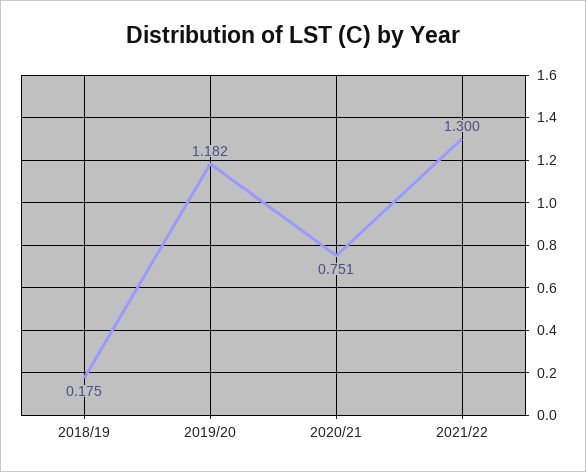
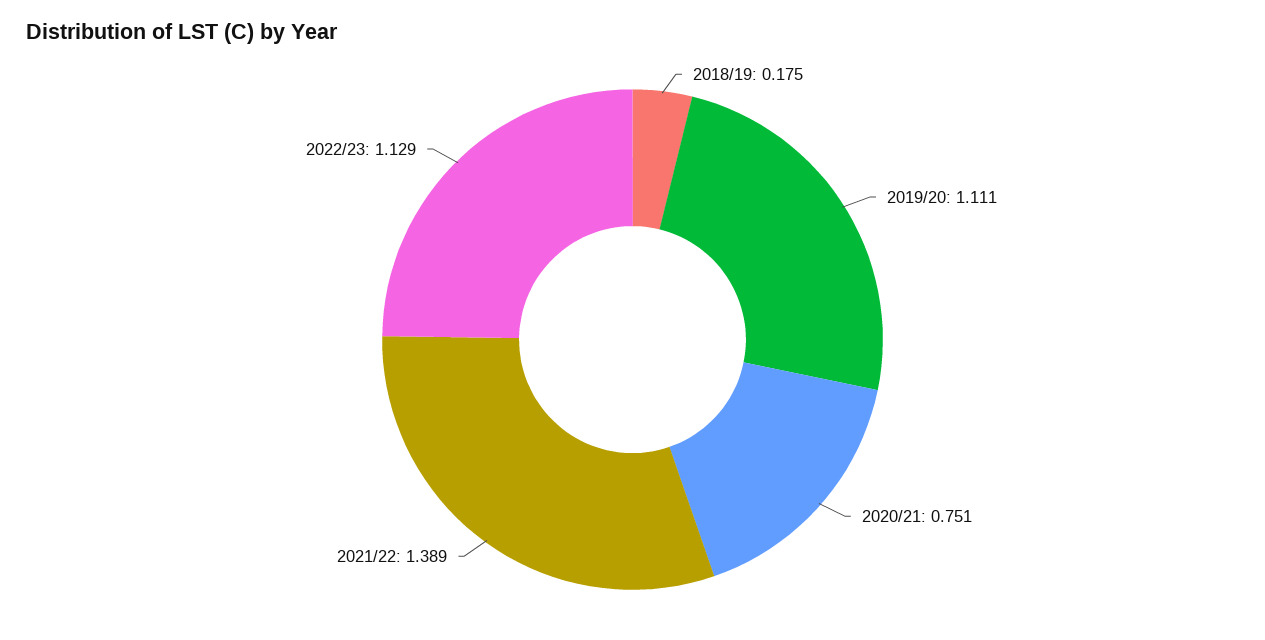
2019/20: 1.182 -> 1.111
2021/22: 1.3 -> 1.389
2022/23: none -> 1.129

